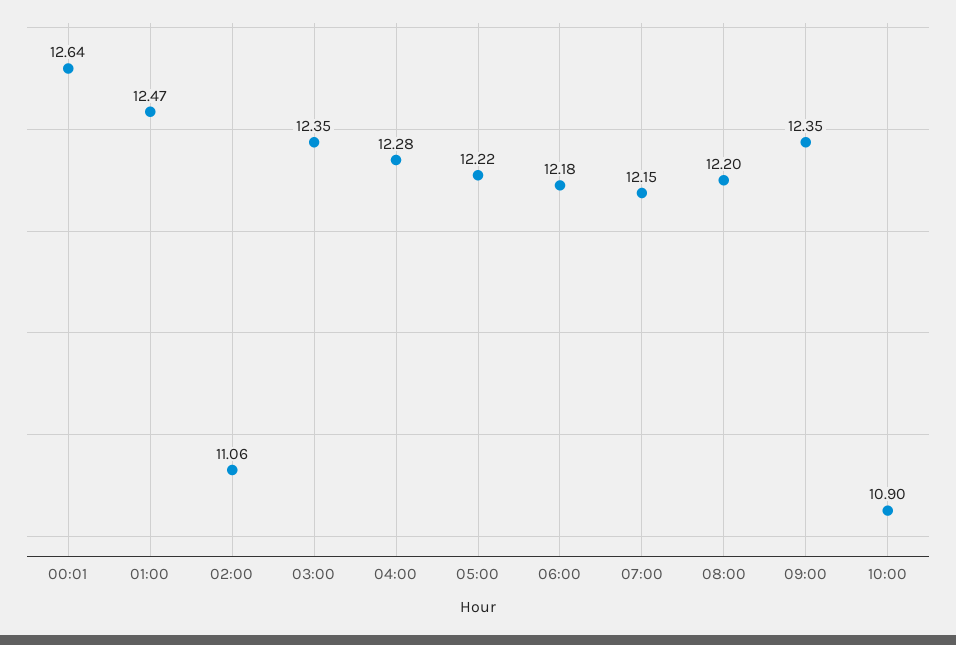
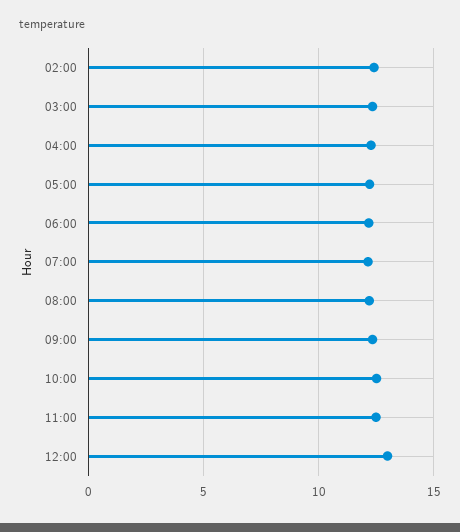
00:01: 12.64 -> none
01:00: 12.47 -> none
02:00: 11.06 -> 12.5
10:00: 10.9 -> 12.5
11:00: none -> 12.5
12:00: none -> 13

